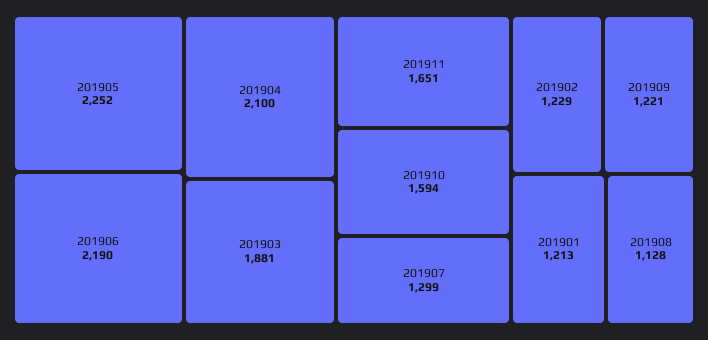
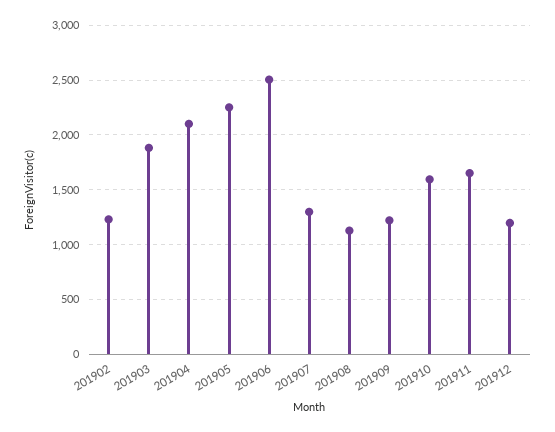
201906: 2190 -> 2500
201901: 1213 -> none
201912: none -> 1200

